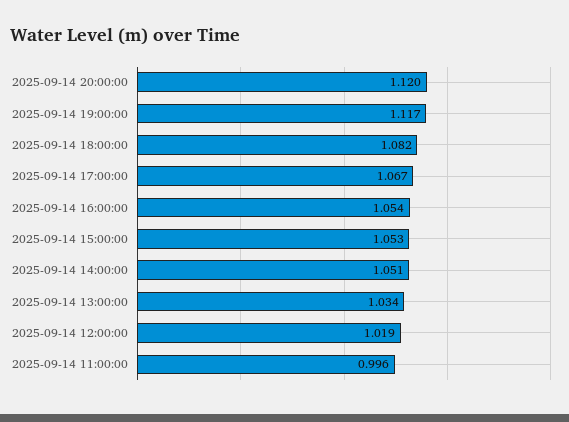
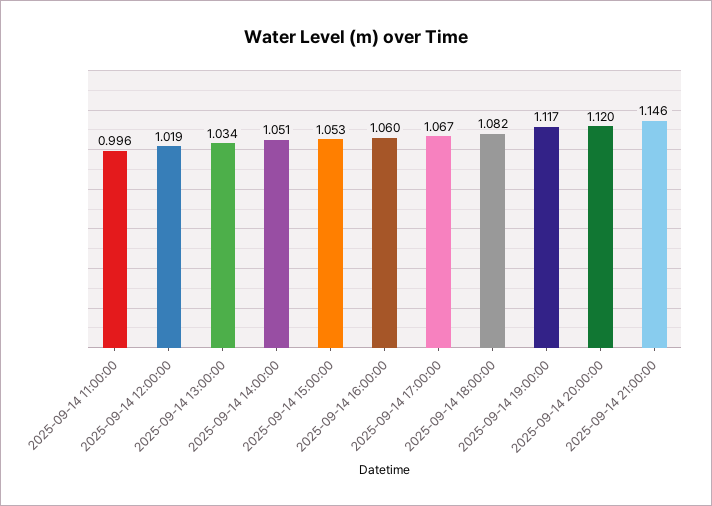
2025-09-14 16:00:00: 1.054 -> 1.06
2025-09-14 21:00:00: none -> 1.146

